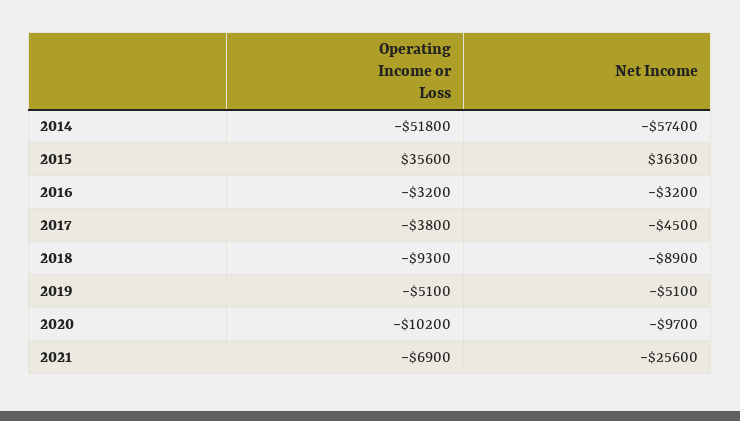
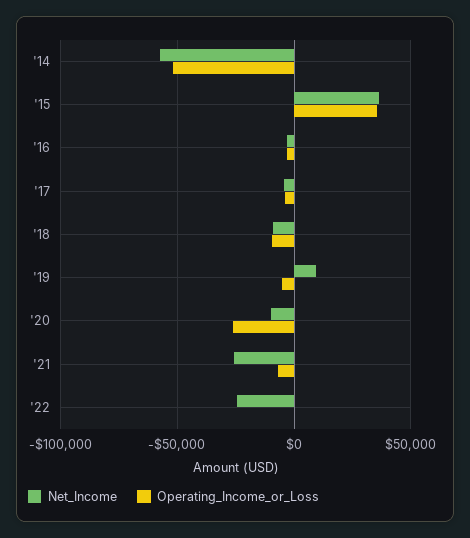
Net Income, 2019: -5100 -> 10000
Operating Income or Loss, 2020: -10200 -> -25000
Net Income, '22: none -> -25000
Operating Income or Loss, '22: none -> 0

